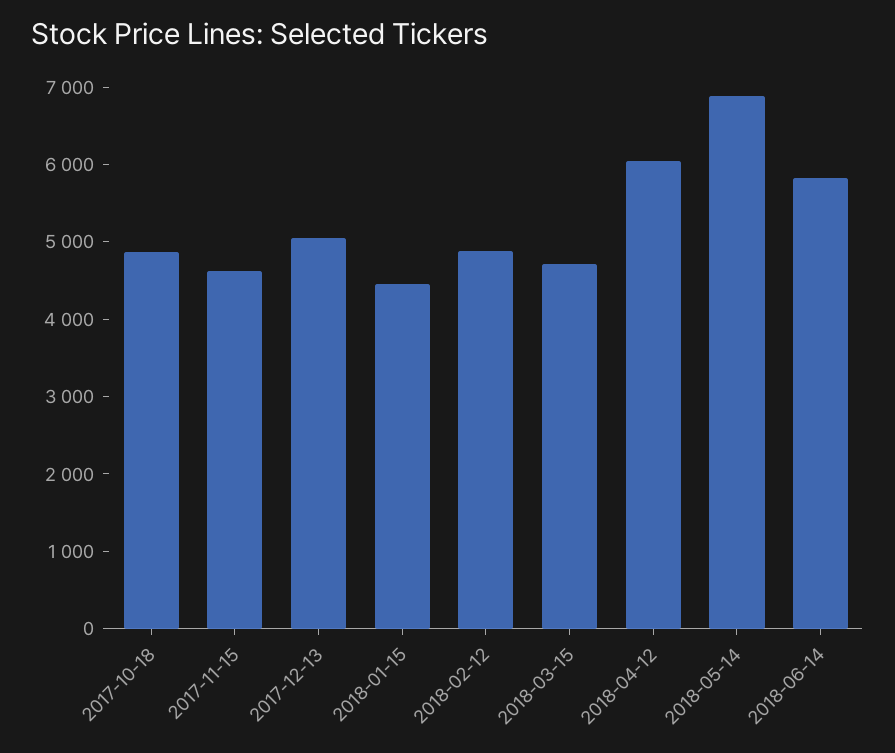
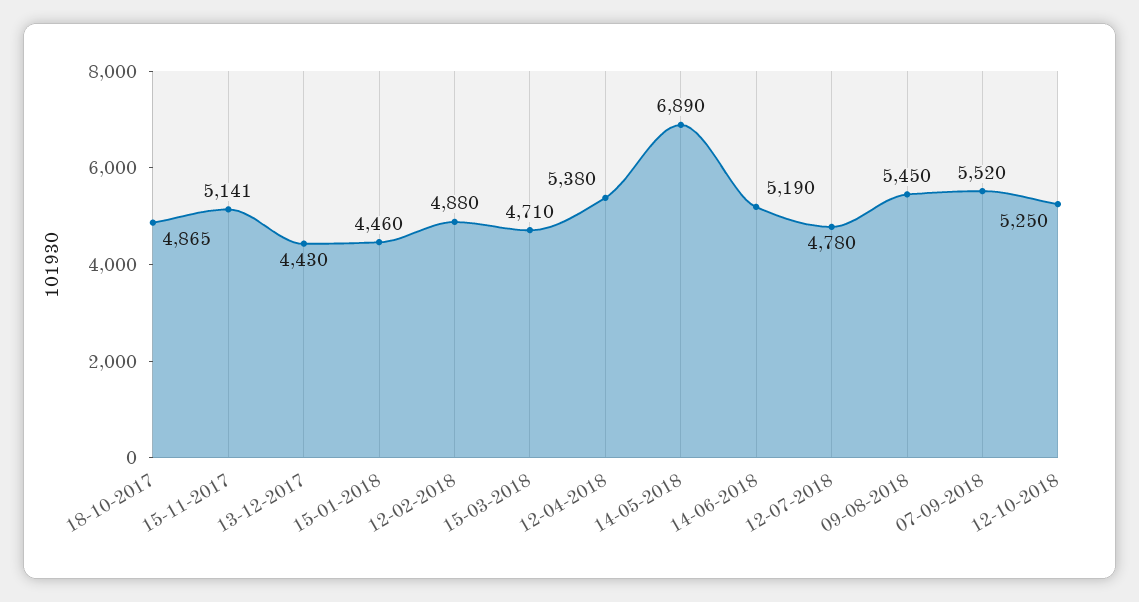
2017-11-15: 4600 -> 5141
2017-12-13: 5000 -> 4430
2018-04-12: 6000 -> 5380
2018-06-14: 5800 -> 5190
12-07-2018: none -> 4780
09-08-2018: none -> 5450
07-09-2018: none -> 5520
12-10-2018: none -> 5250

